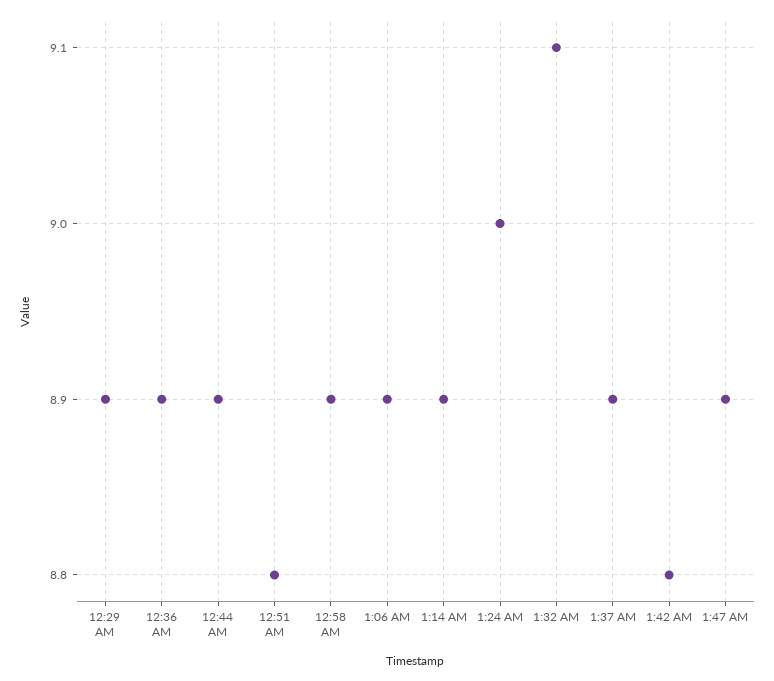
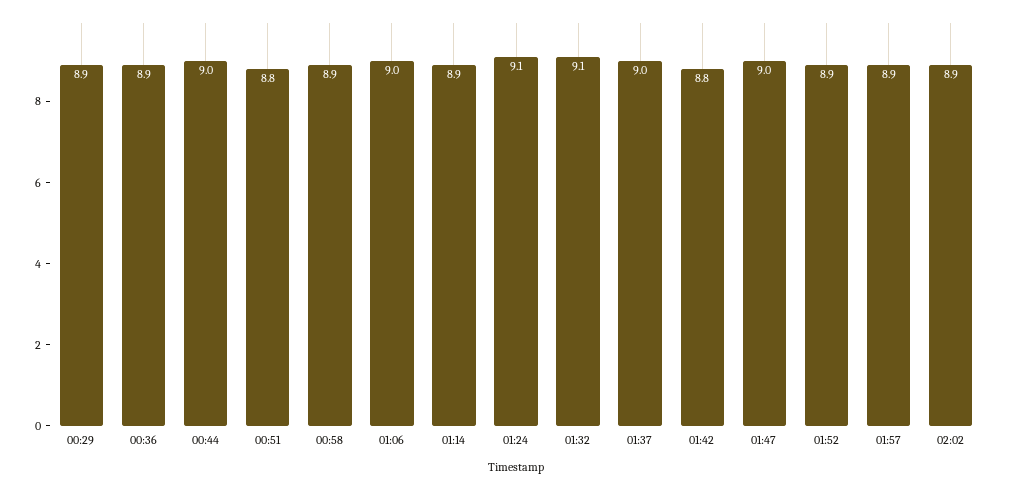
12:44 AM: 8.9 -> 9
1:06 AM: 8.9 -> 9
1:24 AM: 9 -> 9.1
1:37 AM: 8.9 -> 9
1:47 AM: 8.9 -> 9
01:52: none -> 8.9
01:57: none -> 8.9
02:02: none -> 8.9

